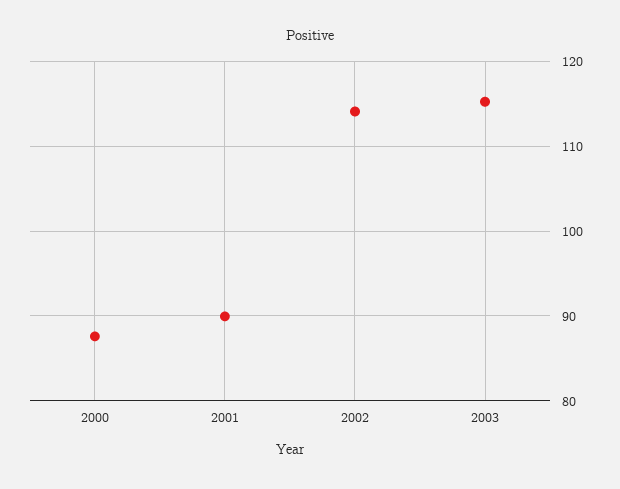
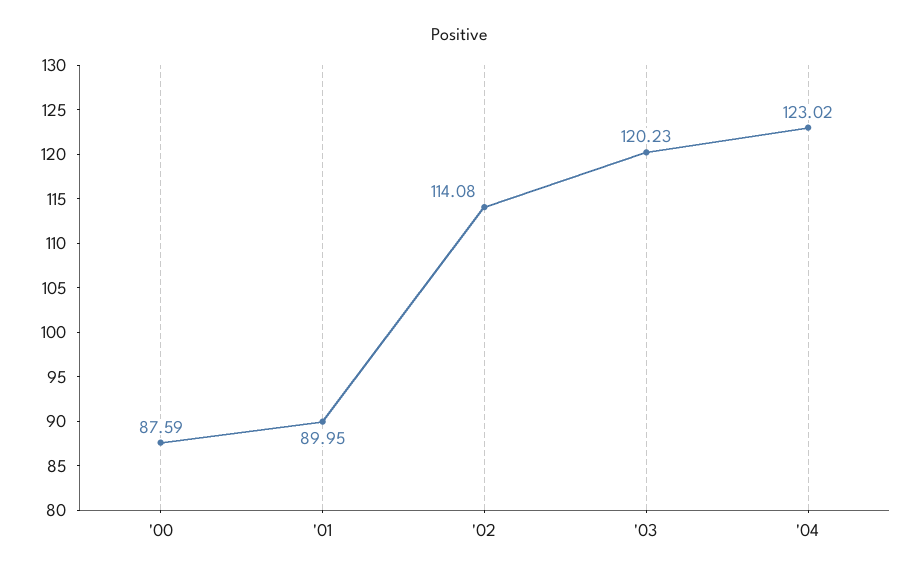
2003: 115 -> 120.23
'04: none -> 123.02

